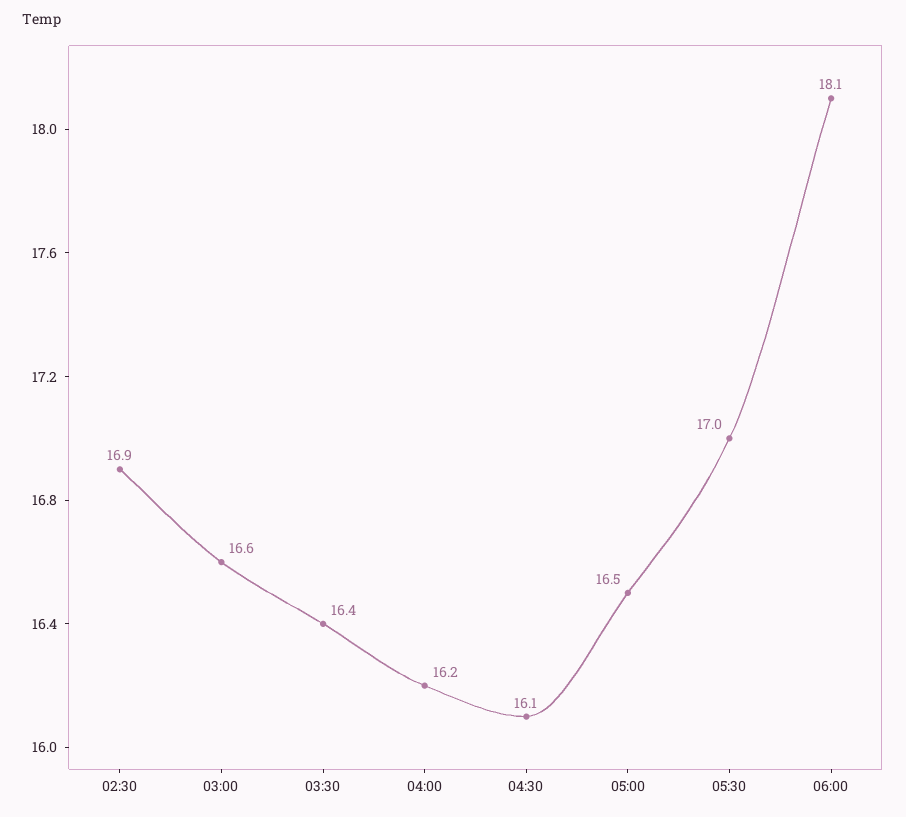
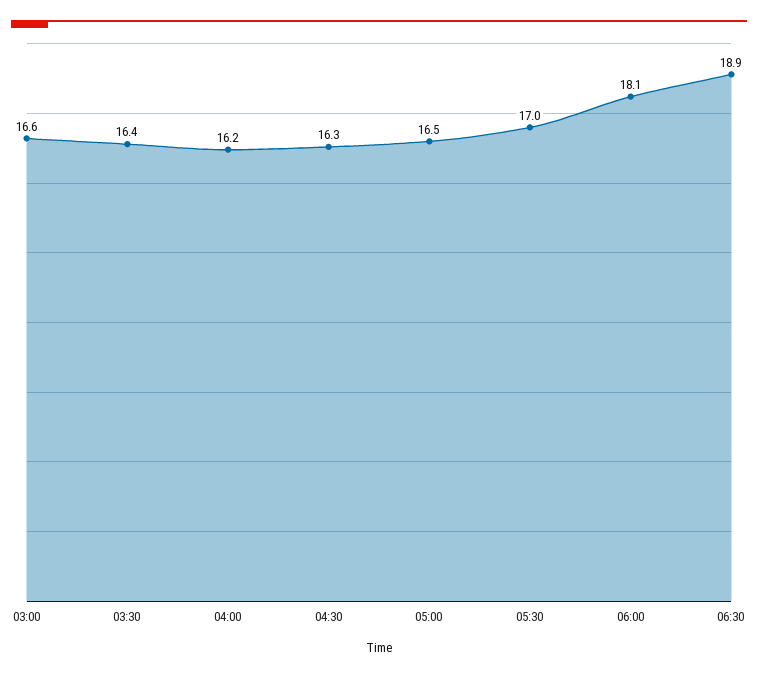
02:30: 16.9 -> none
04:30: 16.1 -> 16.3
06:30: none -> 18.9

